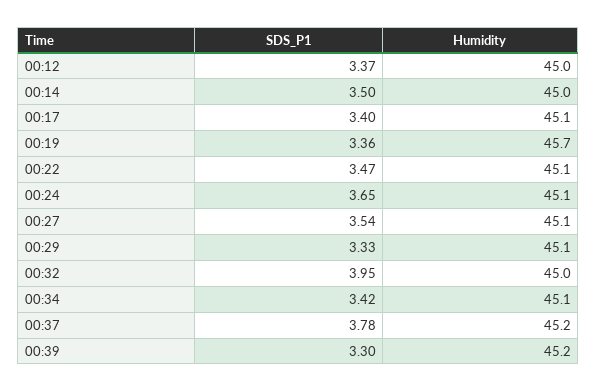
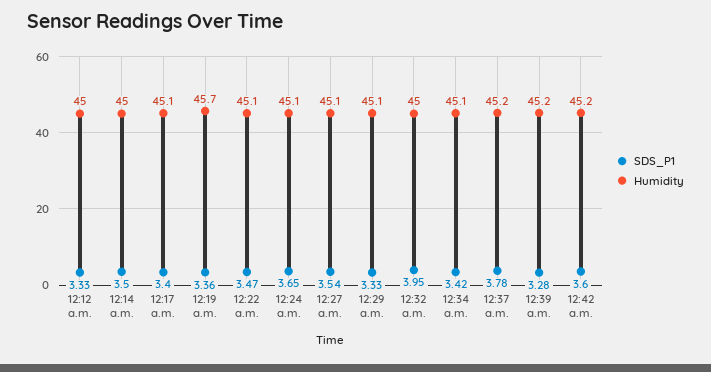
SDS_P1, 00:12: 3.37 -> 3.33
SDS_P1, 00:39: 3.3 -> 3.28
SDS_P1, 12:42 a.m.: none -> 3.6
Humidity, 12:42 a.m.: none -> 45.2

